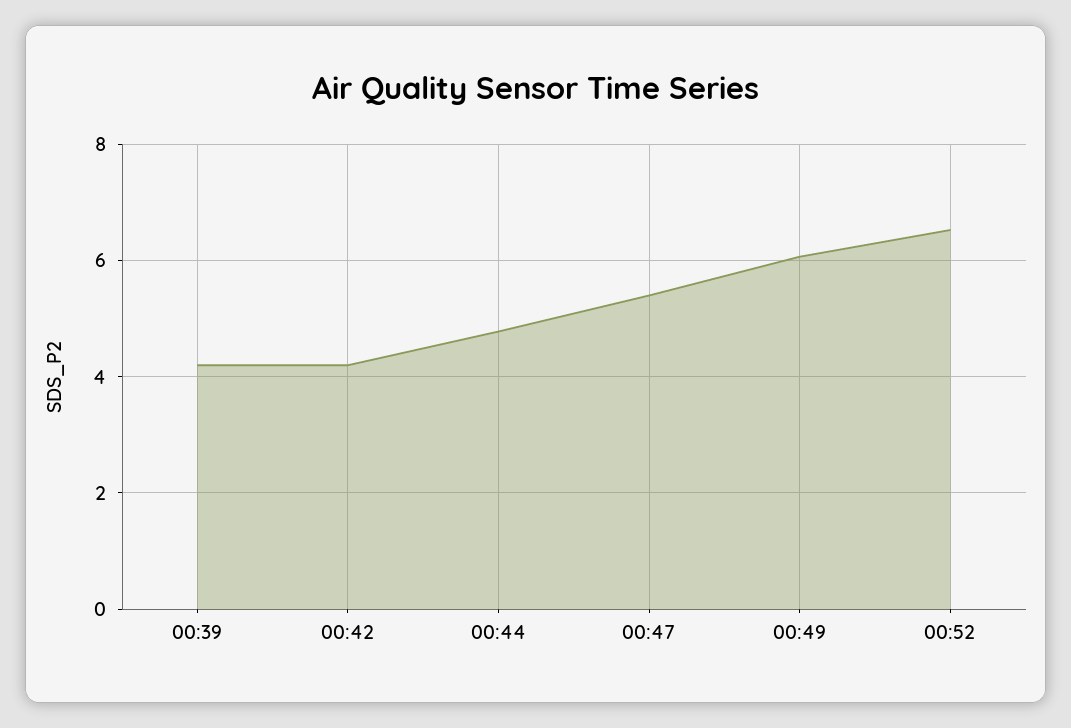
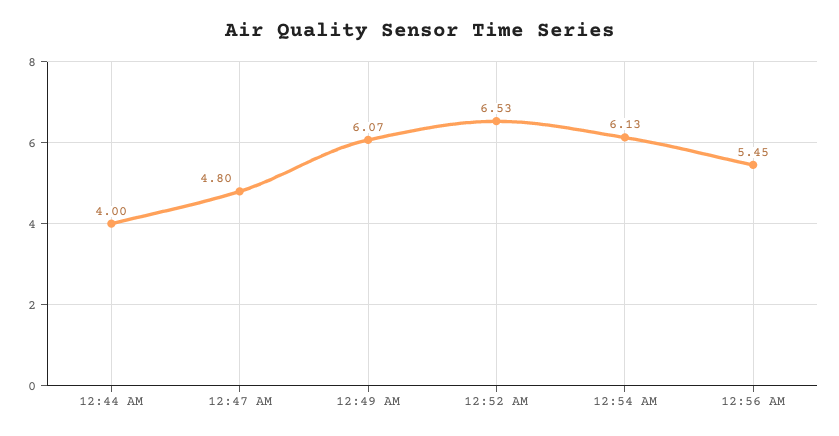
00:39: 4.2 -> none
00:42: 4.2 -> none
00:44: 4.8 -> 4
00:47: 5.4 -> 4.8
12:54 AM: none -> 6.13
12:56 AM: none -> 5.45

